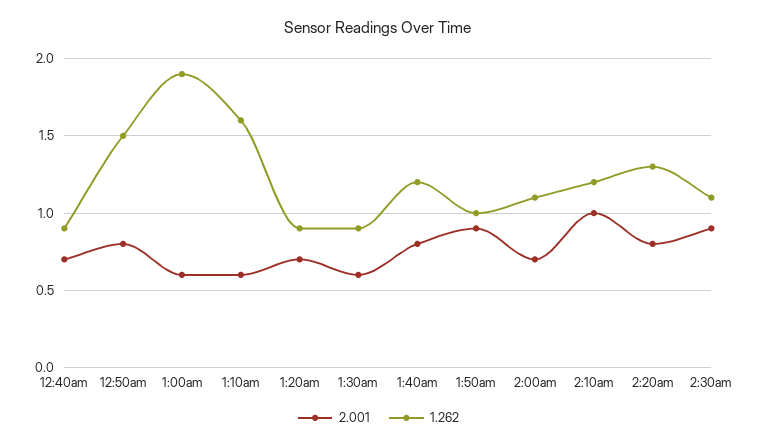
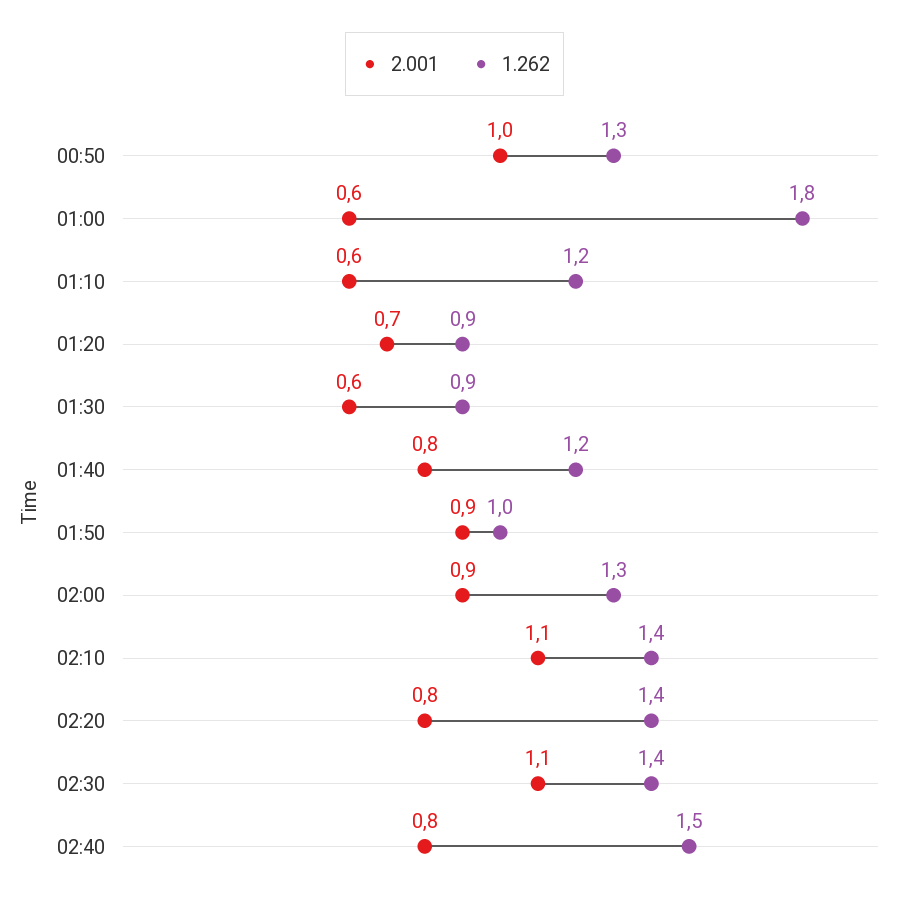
2.001, 12:40am: 0.7 -> none
1.262, 12:40am: 0.9 -> none
2.001, 12:50am: 0.8 -> 1
1.262, 12:50am: 1.5 -> 1.3
1.262, 1:00am: 1.9 -> 1.8
1.262, 1:10am: 1.6 -> 1.2
2.001, 2:00am: 0.7 -> 0.9
1.262, 2:00am: 1.1 -> 1.3
2.001, 2:10am: 1 -> 1.1
1.262, 2:10am: 1.2 -> 1.4
1.262, 2:20am: 1.3 -> 1.4
2.001, 2:30am: 0.9 -> 1.1
1.262, 2:30am: 1.1 -> 1.4
2.001, 02:40: none -> 0.8
1.262, 02:40: none -> 1.5

